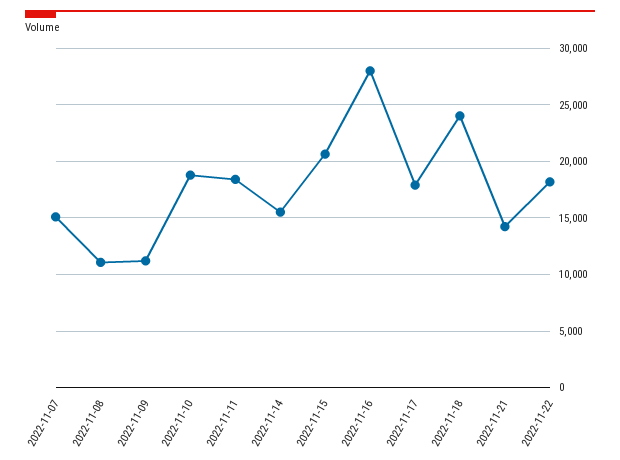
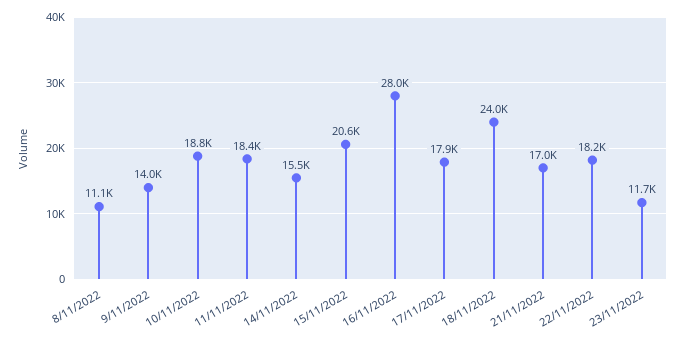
2022-11-07: 15000 -> none
2022-11-09: 11000 -> 14000
2022-11-21: 14000 -> 17000
23/11/2022: none -> 11700

